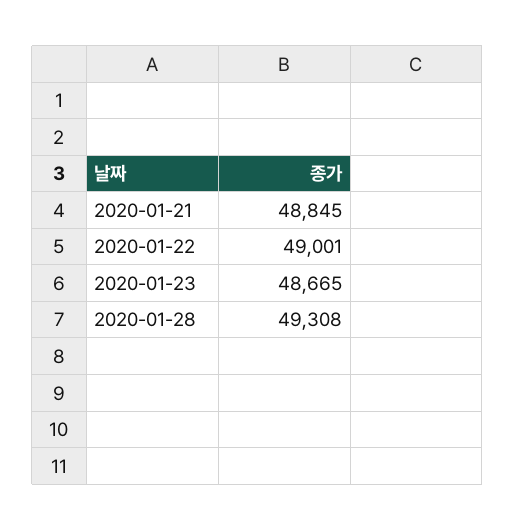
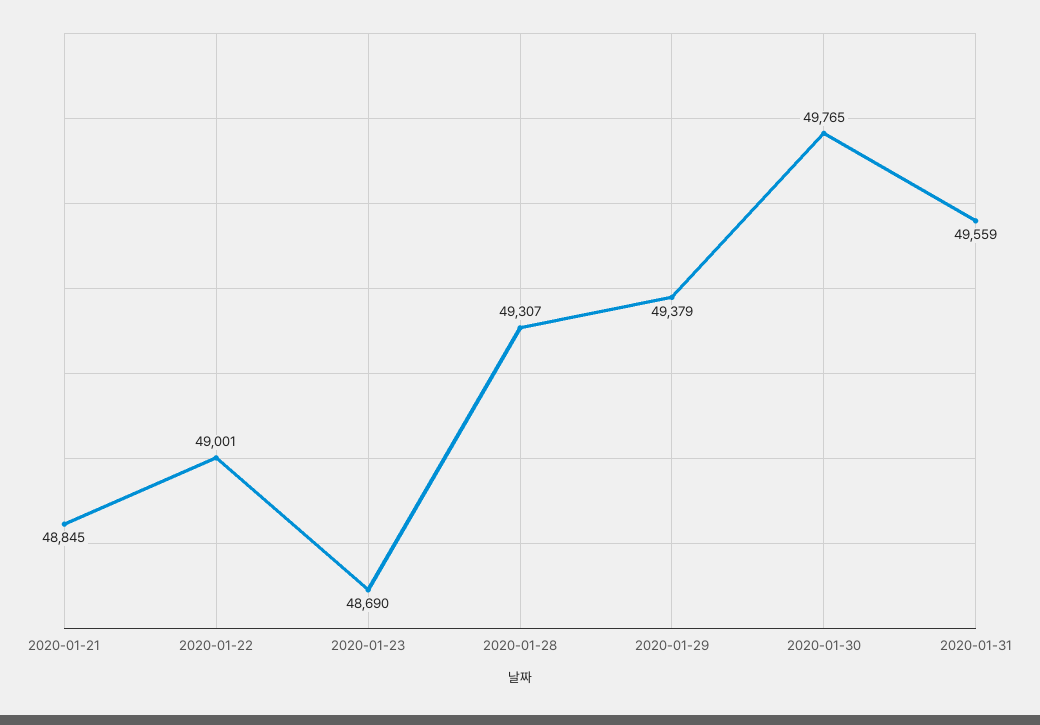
2020-01-23: 48665 -> 48690
2020-01-28: 49308 -> 49307
2020-01-29: none -> 49379
2020-01-30: none -> 49765
2020-01-31: none -> 49559

